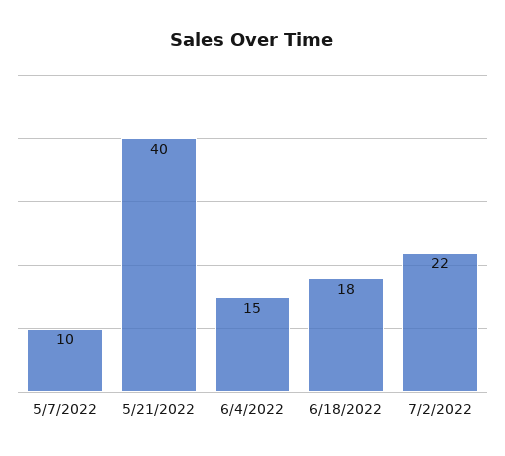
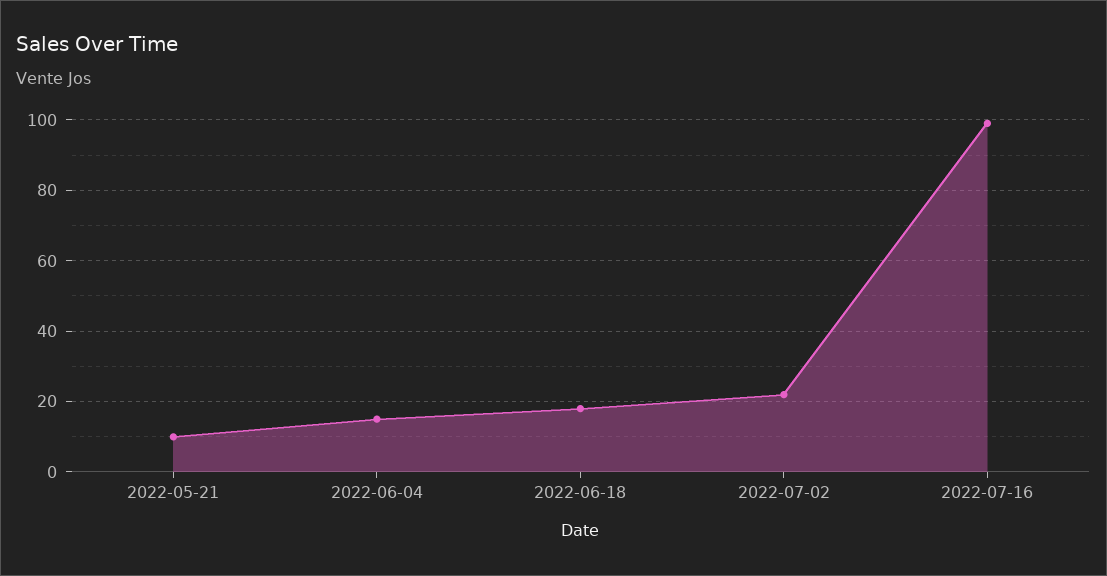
5/7/2022: 10 -> none
5/21/2022: 40 -> 10
2022-07-16: none -> 100

